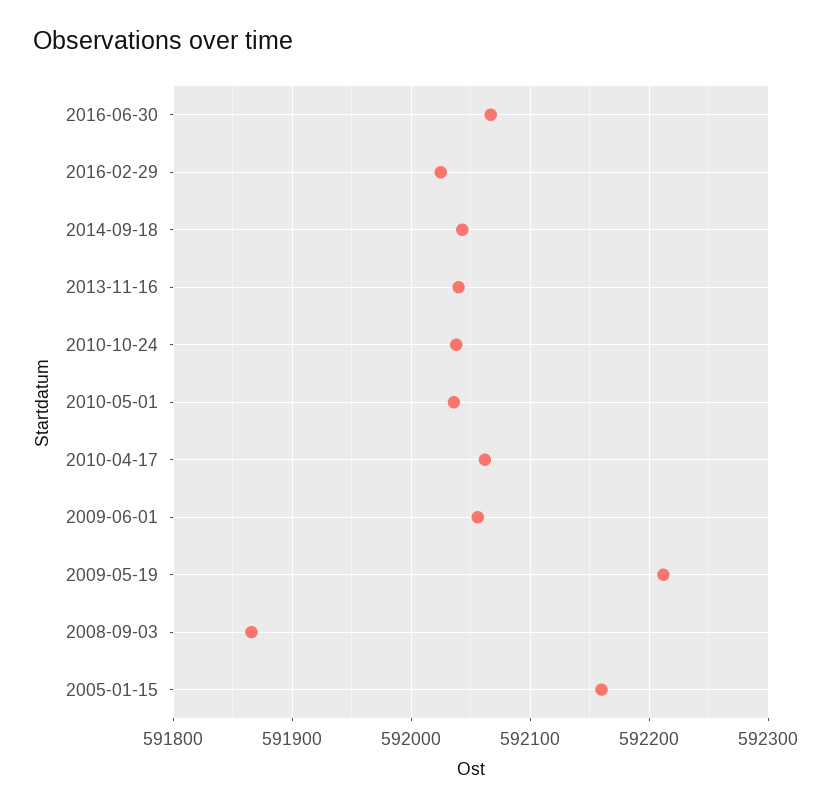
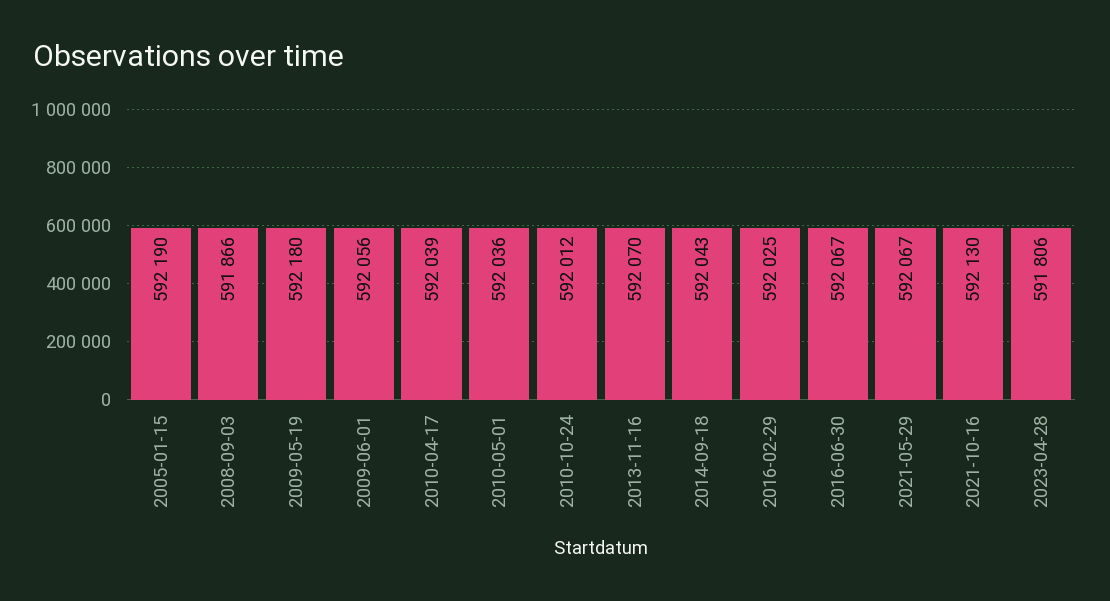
2013-11-16: 592040 -> 592070
2010-10-24: 592040 -> 592012
2010-04-17: 592060 -> 592039
2009-05-19: 592210 -> 592180
2005-01-15: 592160 -> 592190
2021-05-29: none -> 592067
2021-10-16: none -> 592130
2023-04-28: none -> 591806

